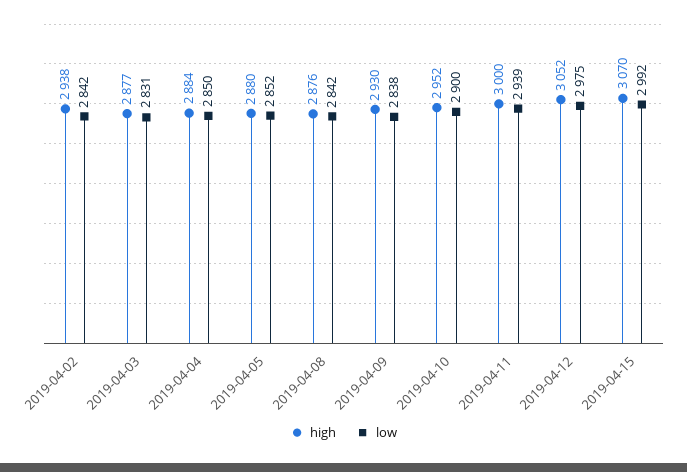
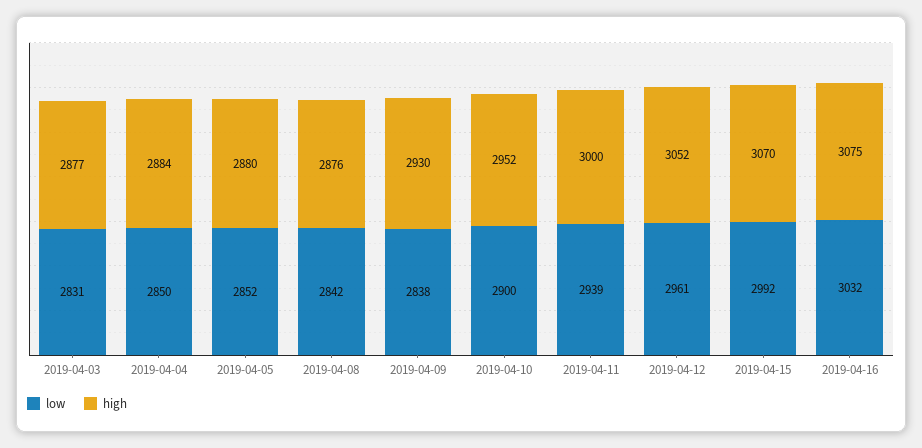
high, 2019-04-02: 2938 -> none
low, 2019-04-02: 2842 -> none
low, 2019-04-12: 2975 -> 2961
low, 2019-04-16: none -> 3032
high, 2019-04-16: none -> 3075

